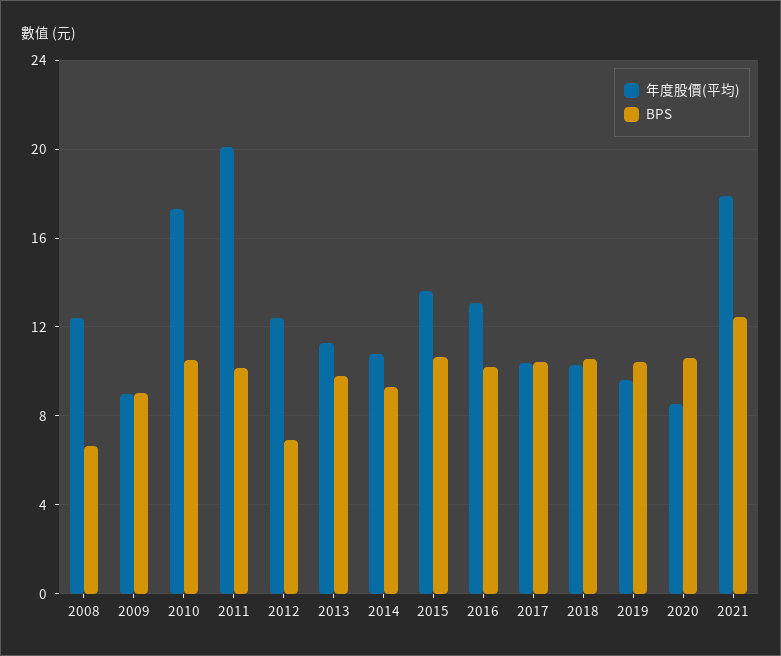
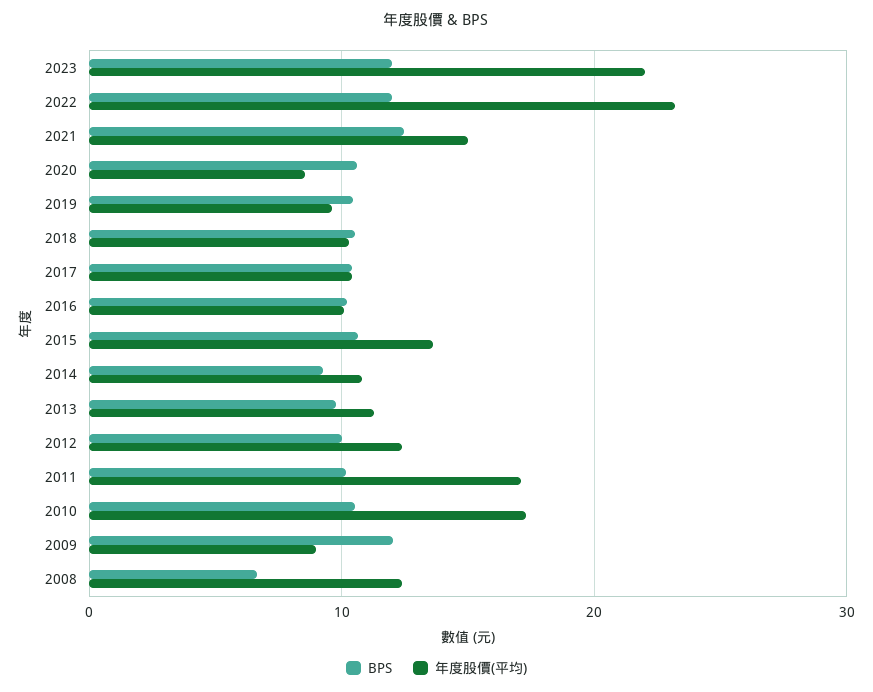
BPS, 2009: 9 -> 12
年度股價(平均), 2011: 20 -> 17
BPS, 2012: 7 -> 10
年度股價(平均), 2016: 13 -> 10
年度股價(平均), 2021: 18 -> 15
BPS, 2023: none -> 12
年度股價(平均), 2023: none -> 22
BPS, 2022: none -> 12
年度股價(平均), 2022: none -> 23

